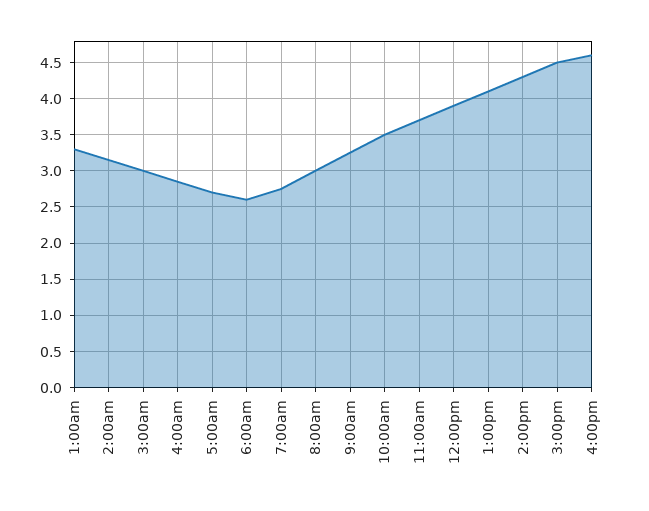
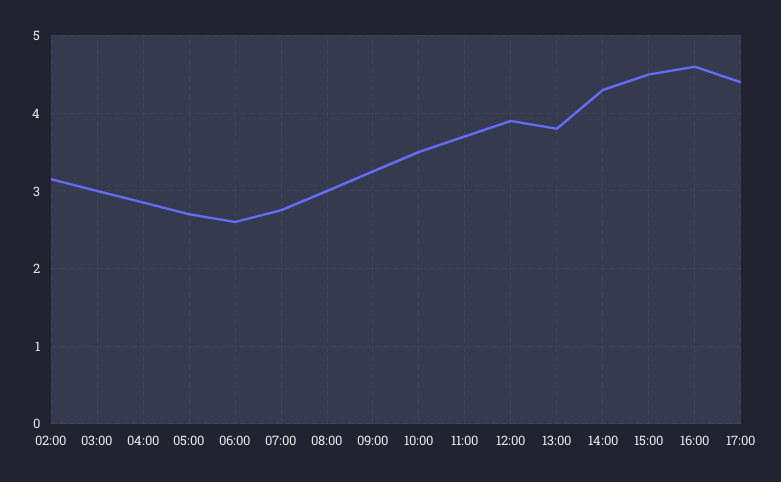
1:00am: 3.3 -> none
1:00pm: 4.1 -> 3.8
17:00: none -> 4.4

